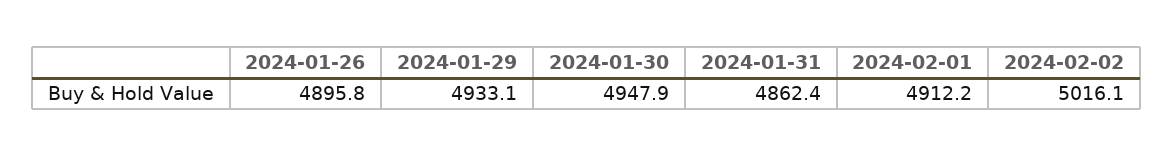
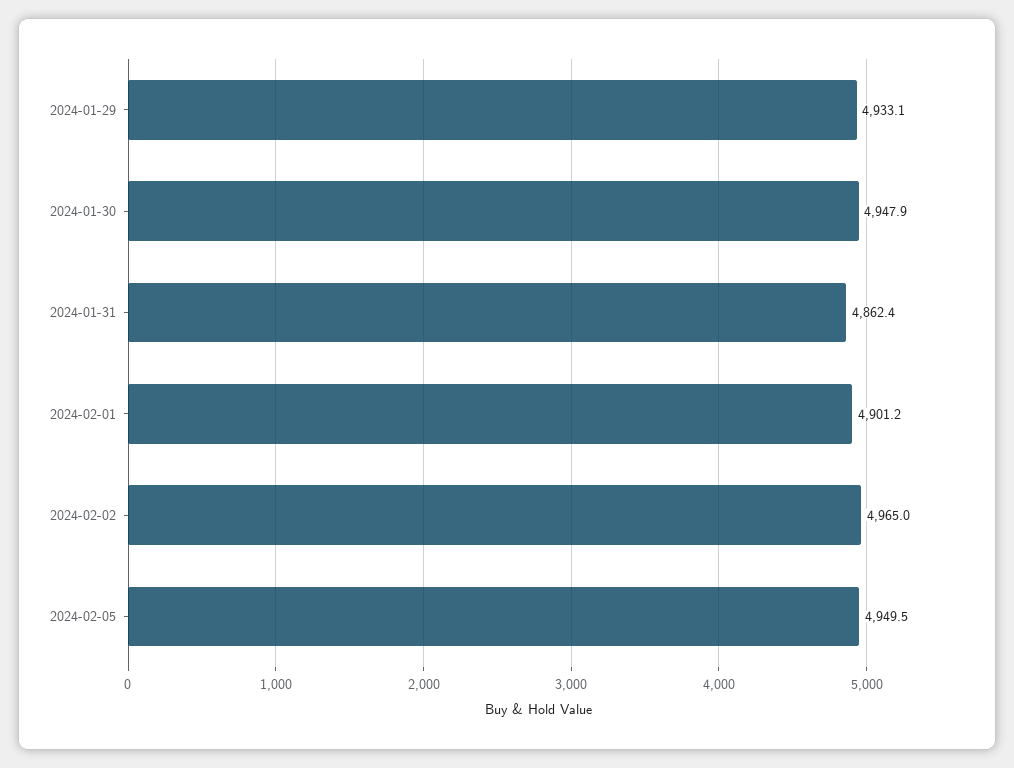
2024-01-26: 4895.8 -> none
2024-02-01: 4912.2 -> 4901.2
2024-02-02: 5016.1 -> 4965
2024-02-05: none -> 4949.5

